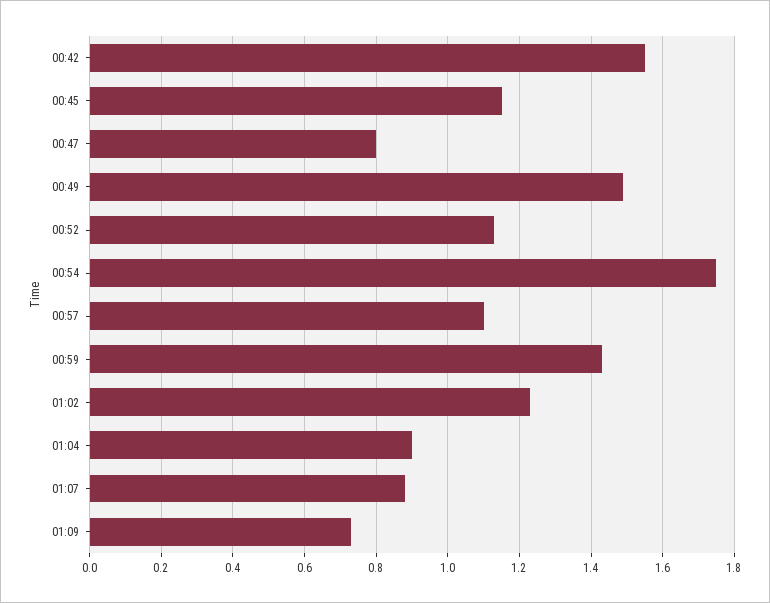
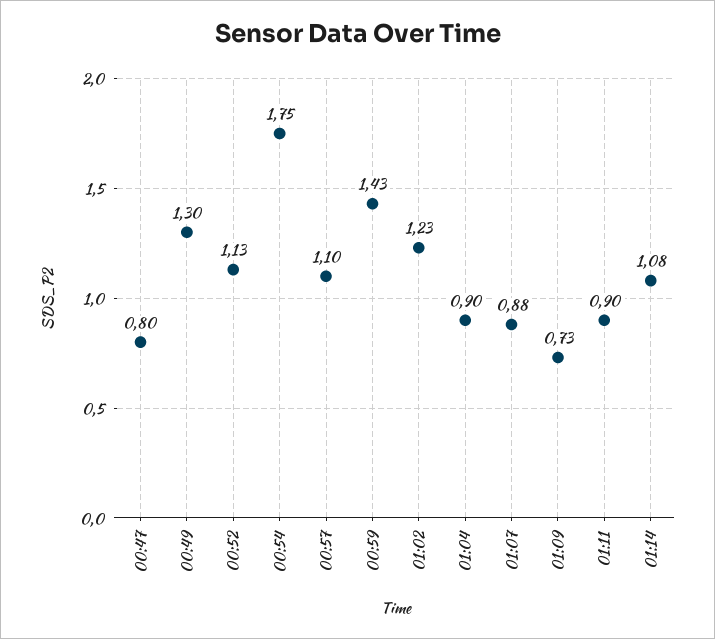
00:42: 1.55 -> none
00:45: 1.15 -> none
00:49: 1.5 -> 1.3
01:11: none -> 0.9
01:14: none -> 1.08

